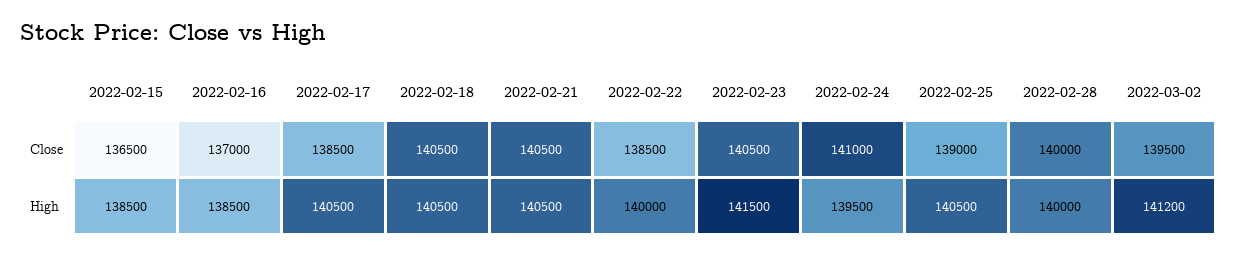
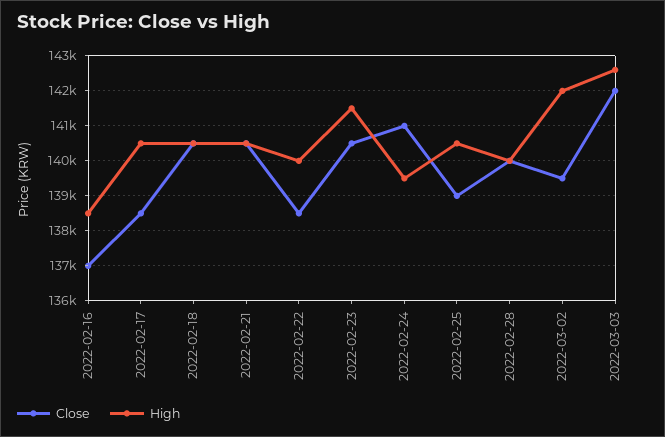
Close, 2022-02-15: 136500 -> none
High, 2022-02-15: 138500 -> none
High, 2022-03-02: 141200 -> 142000
Close, 2022-03-03: none -> 142000
High, 2022-03-03: none -> 142600

